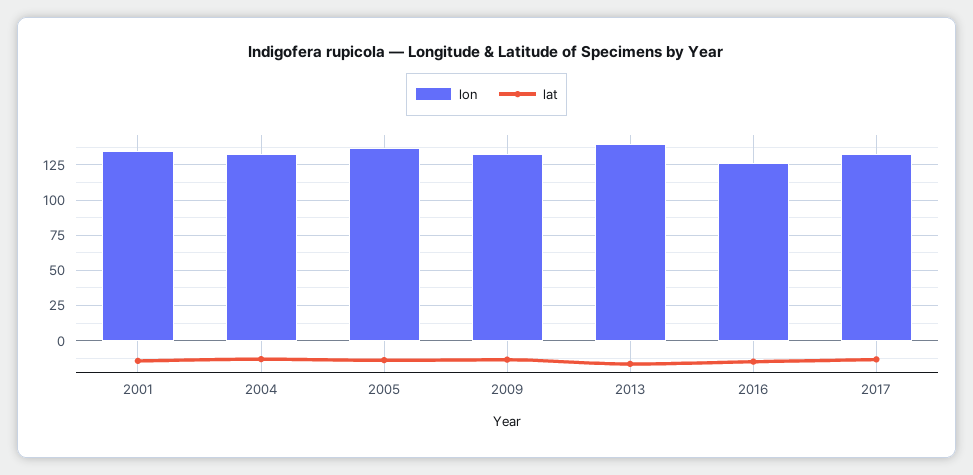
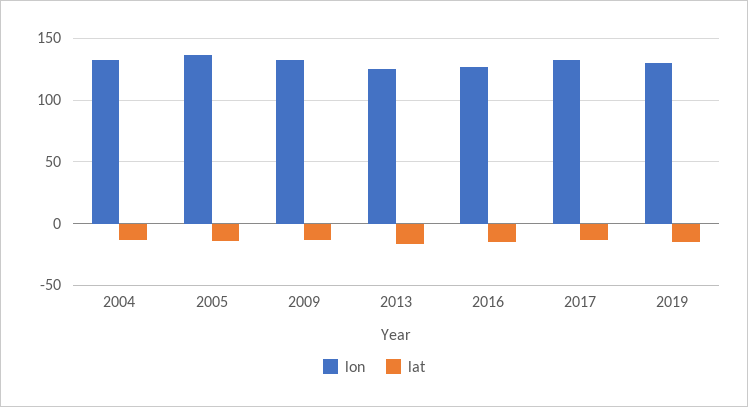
lon, 2001: 135 -> none
lat, 2001: -15 -> none
lon, 2013: 140 -> 125
lon, 2019: none -> 130
lat, 2019: none -> -15

